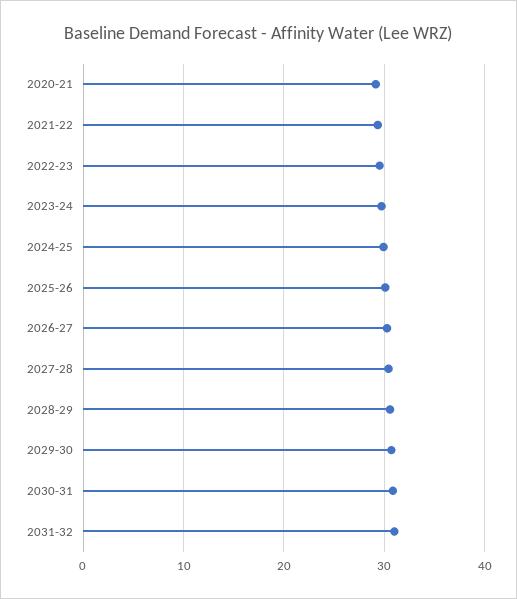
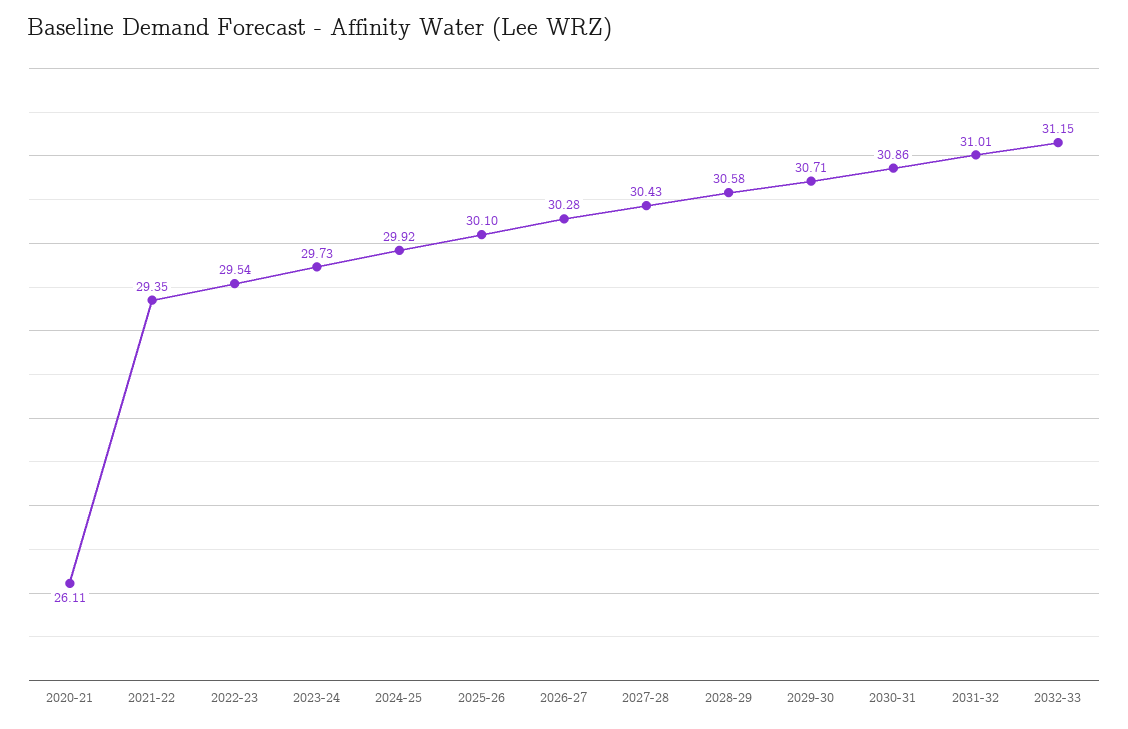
2020-21: 29 -> 26.11
2032-33: none -> 31.15

